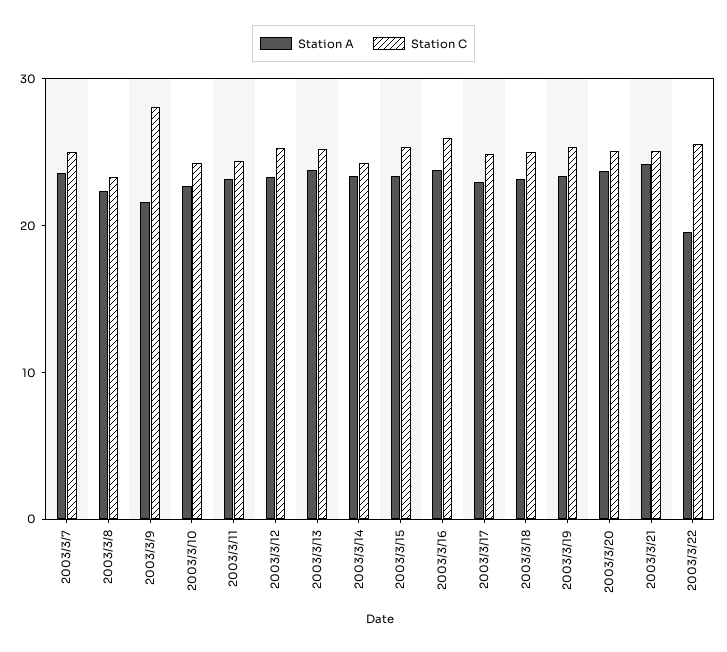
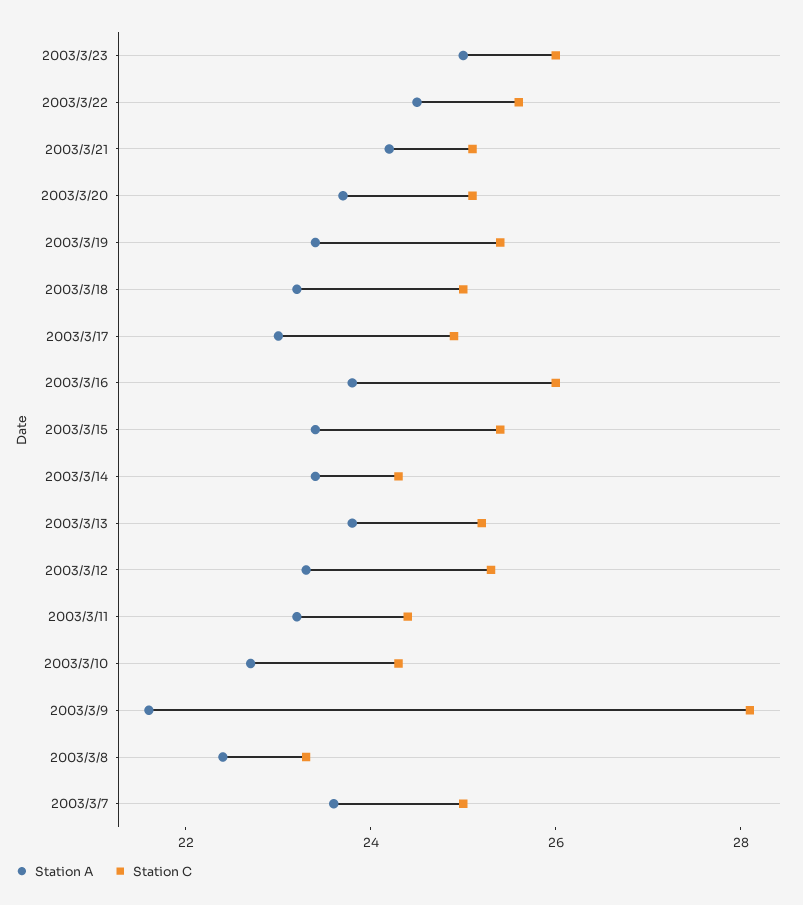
Station A, 2003/3/22: 20 -> 24.5
Station A, 2003/3/23: none -> 25
Station C, 2003/3/23: none -> 26

